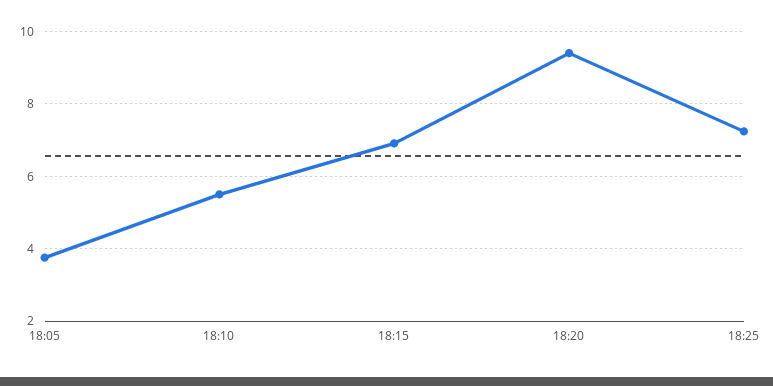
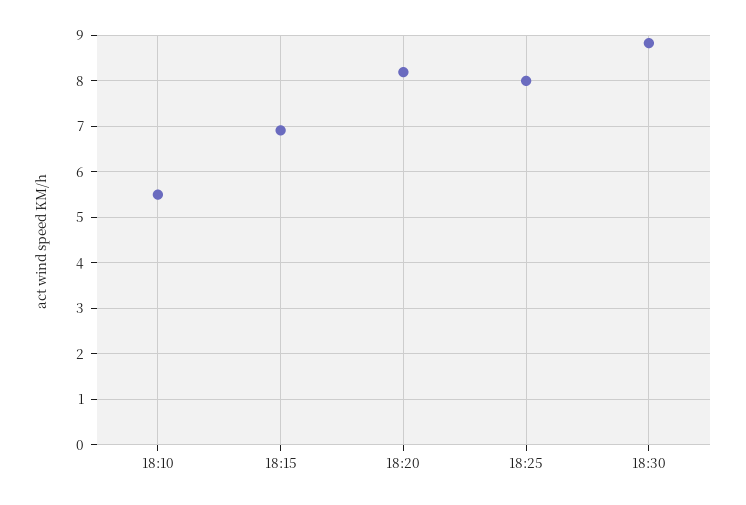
18:05: 3.8 -> none
18:20: 9.4 -> 8.2
18:25: 7.2 -> 8
18:30: none -> 8.8

